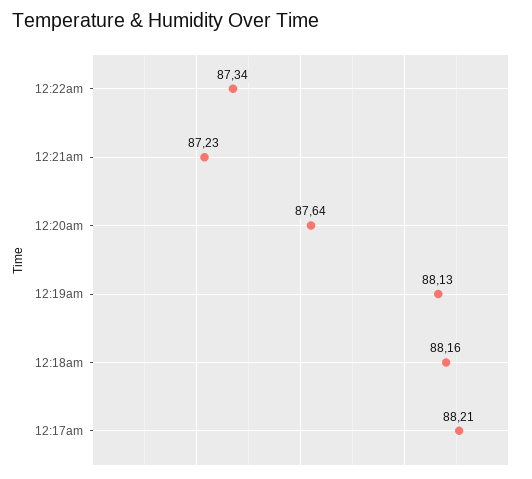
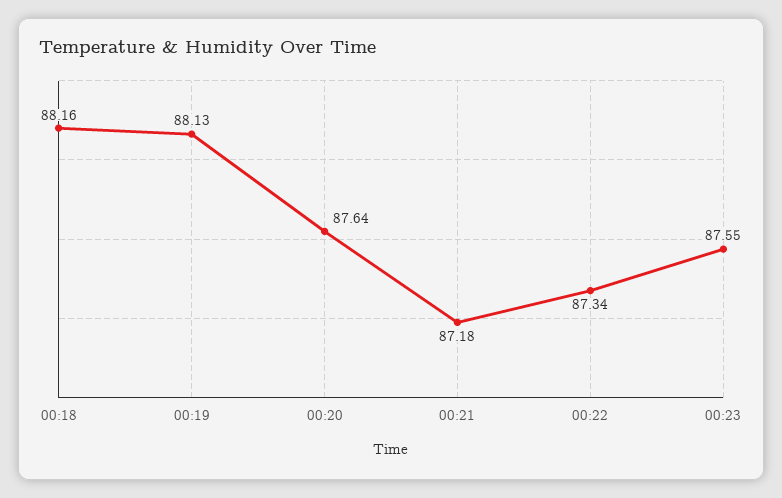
12:21am: 87.23 -> 87.18
12:17am: 88.21 -> none
00:23: none -> 87.55

